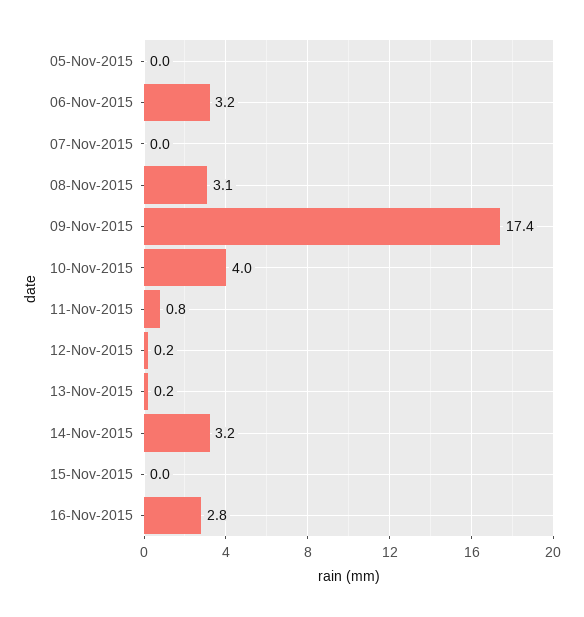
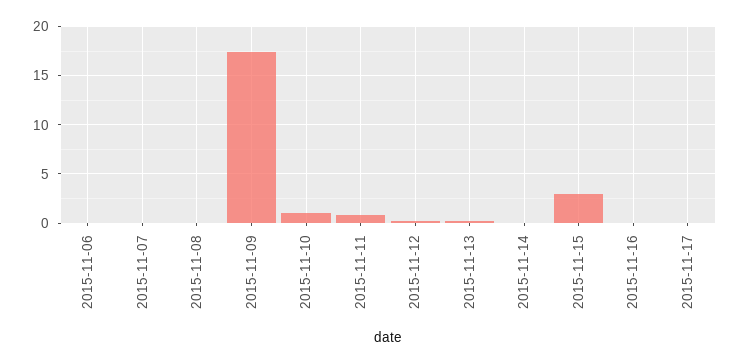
05-Nov-2015: 0 -> none
06-Nov-2015: 3.2 -> 0
08-Nov-2015: 3.1 -> 0
10-Nov-2015: 4 -> 1
14-Nov-2015: 3.2 -> 0
15-Nov-2015: 0 -> 3
16-Nov-2015: 2.8 -> 0
2015-11-17: none -> 0

